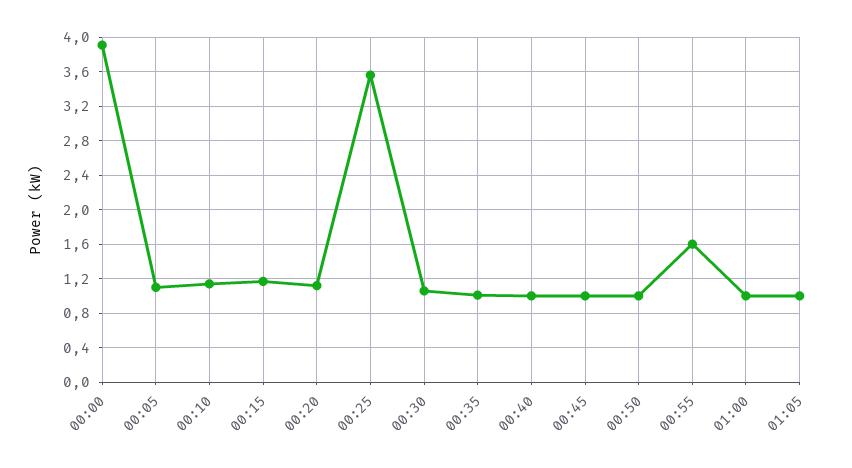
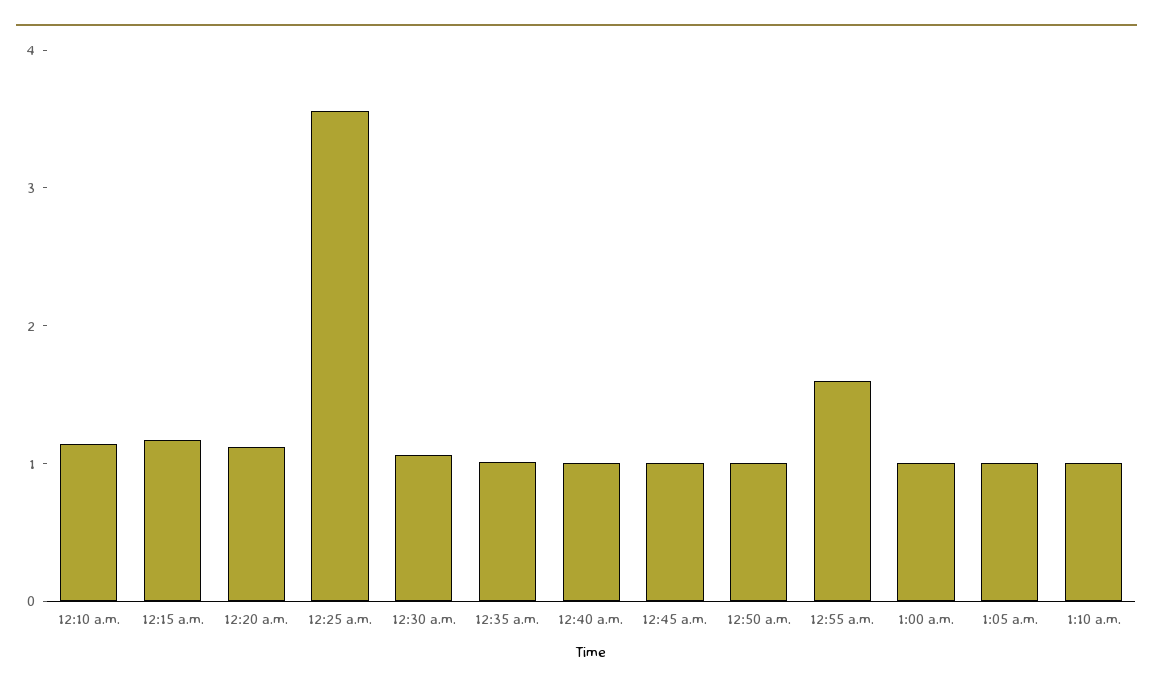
00:00: 3.9 -> none
00:05: 1.1 -> none
1:10 a.m.: none -> 1

